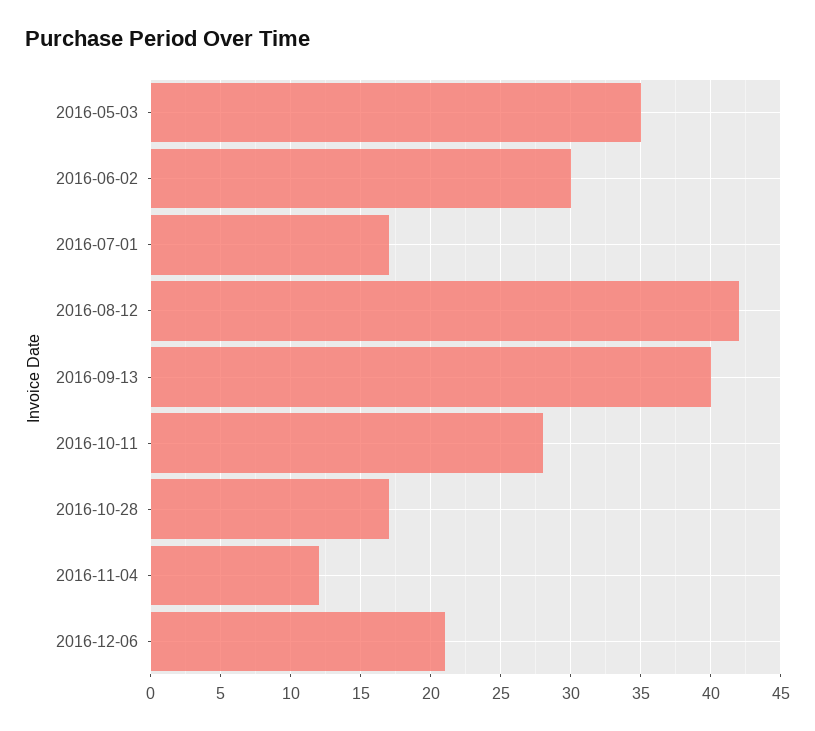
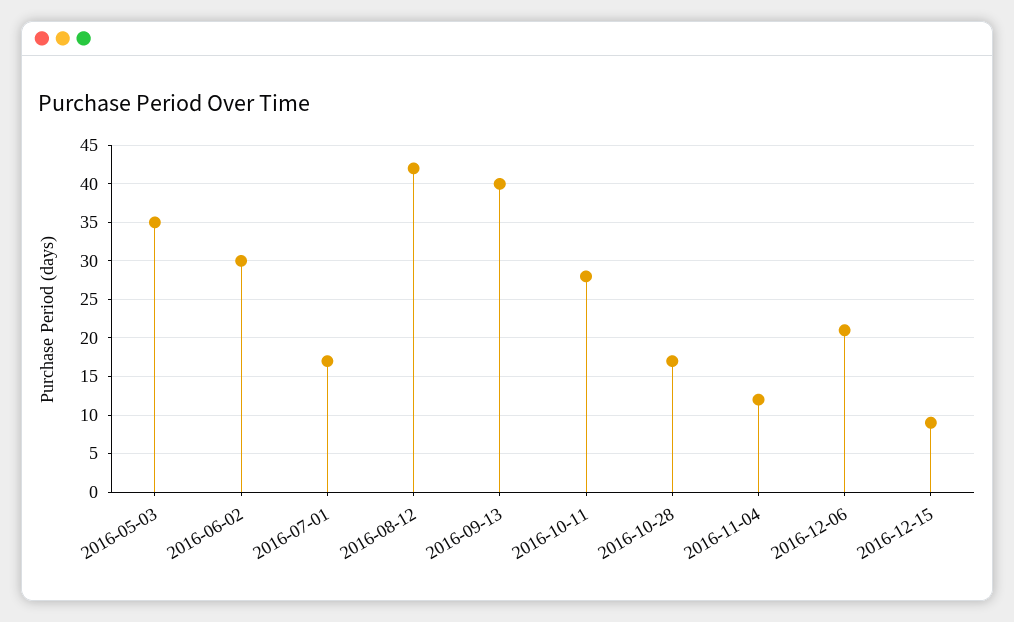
2016-12-15: none -> 9

